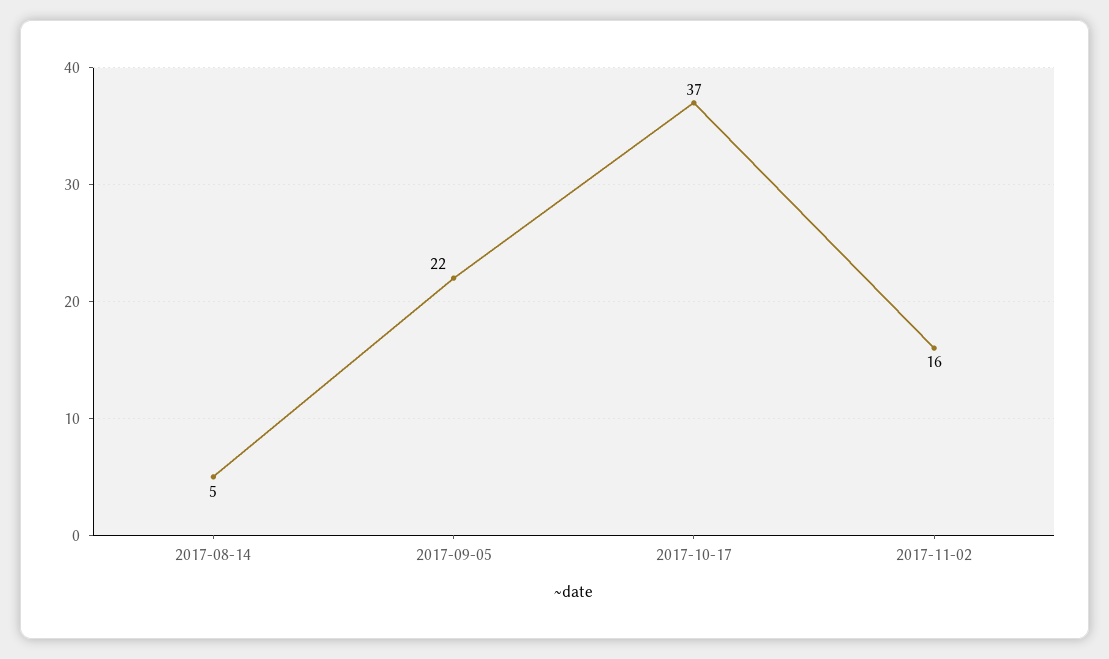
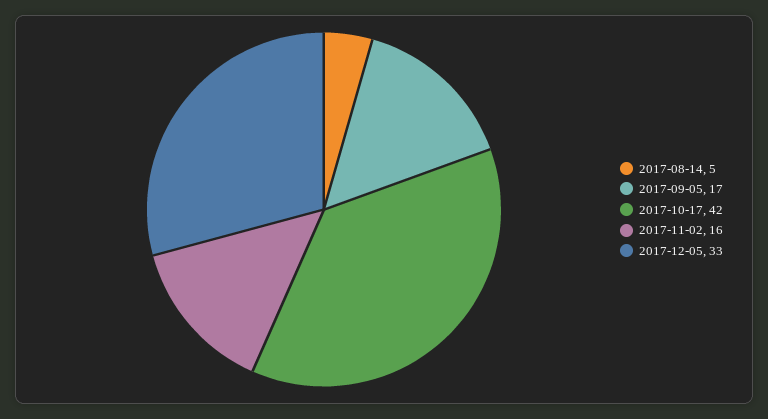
2017-09-05: 22 -> 17
2017-10-17: 37 -> 42
2017-12-05: none -> 33

